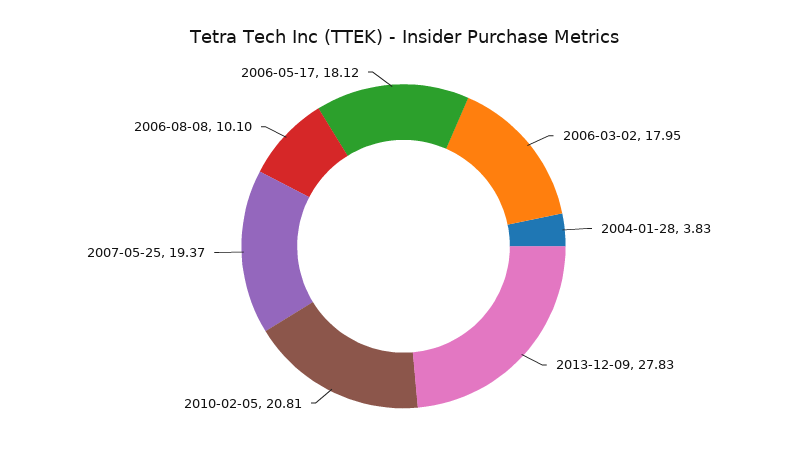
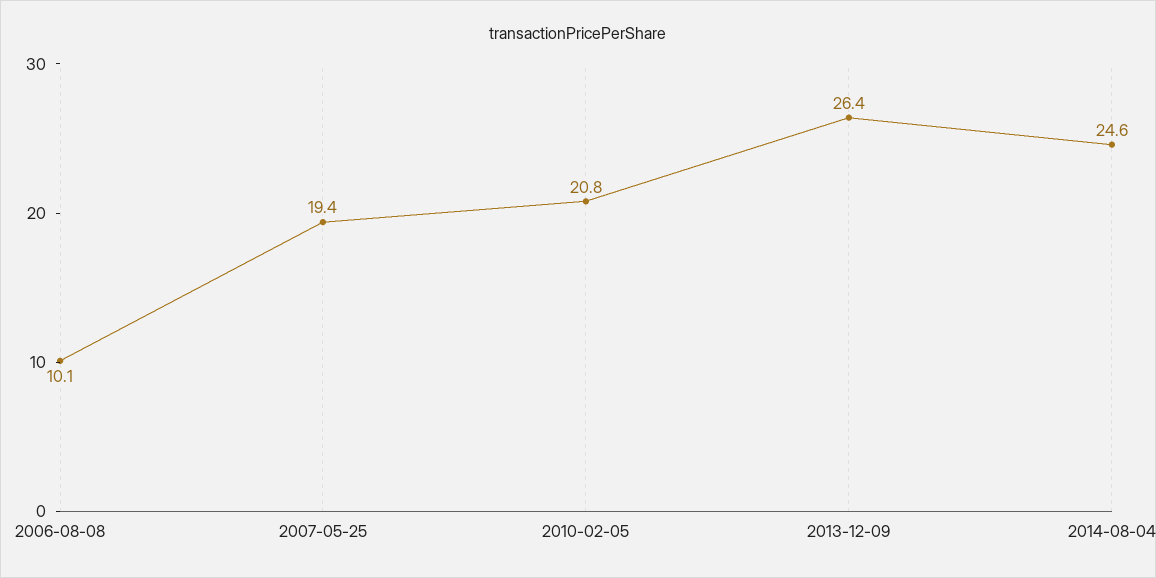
2006-03-02: 17.95 -> none
2004-01-28: 3.83 -> none
2013-12-09: 27.83 -> 26.4
2006-05-17: 18.12 -> none
2014-08-04: none -> 24.6

